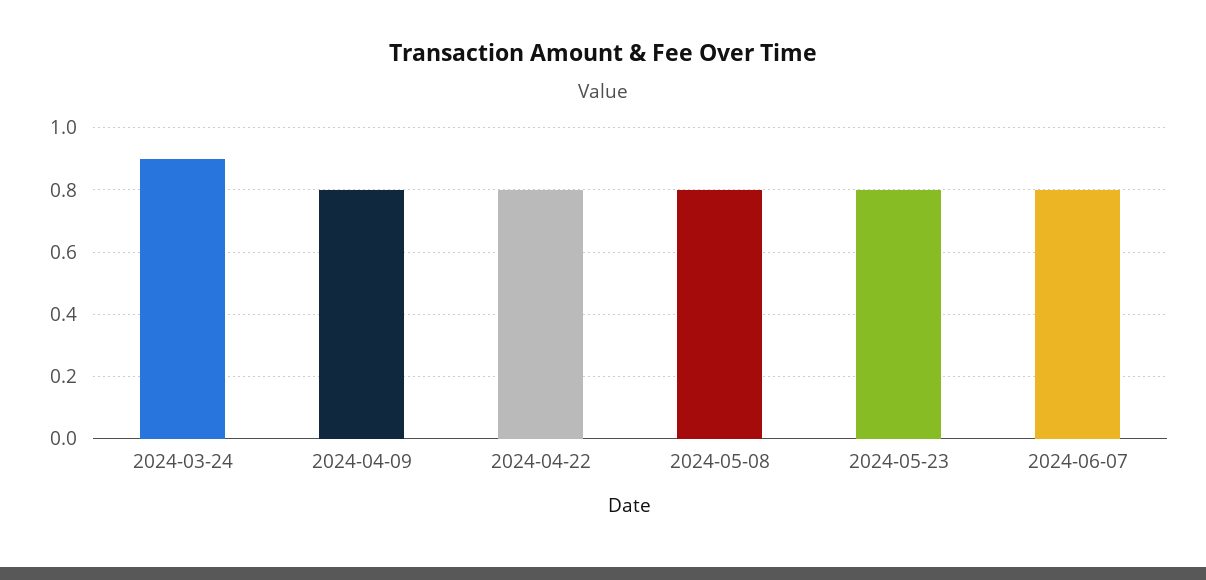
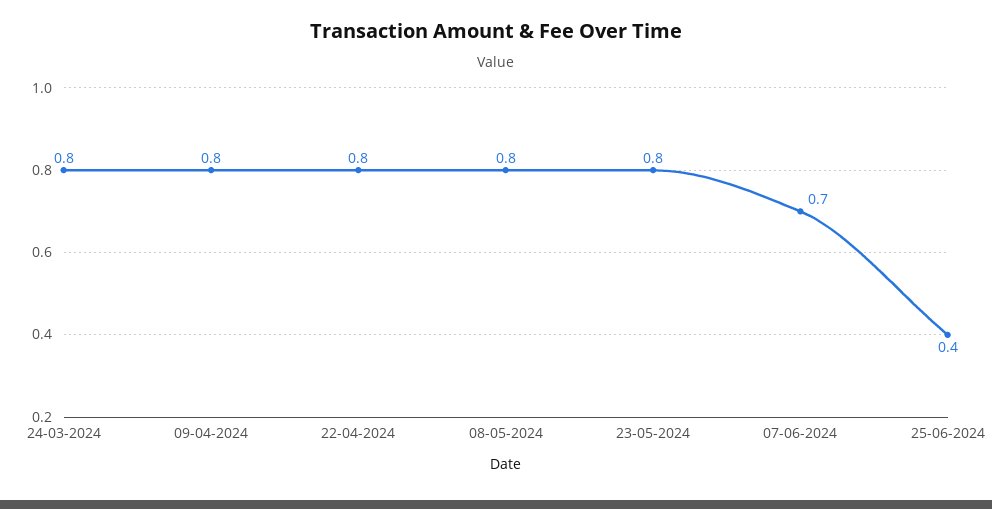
2024-03-24: 0.9 -> 0.8
2024-06-07: 0.8 -> 0.7
25-06-2024: none -> 0.4

